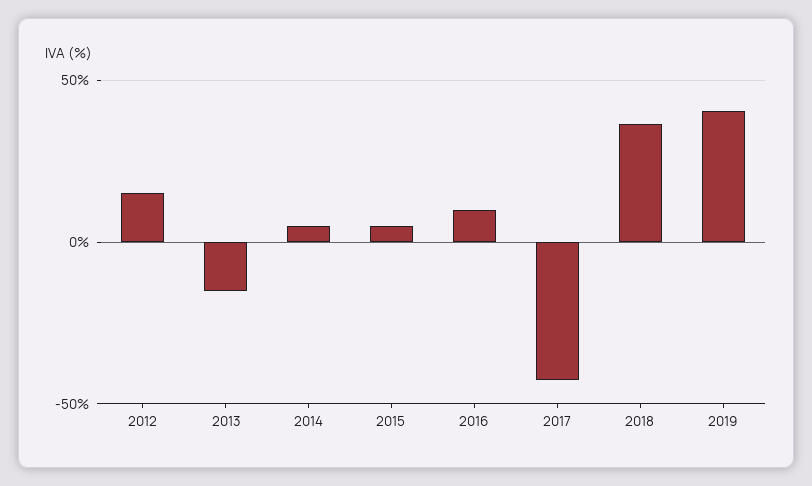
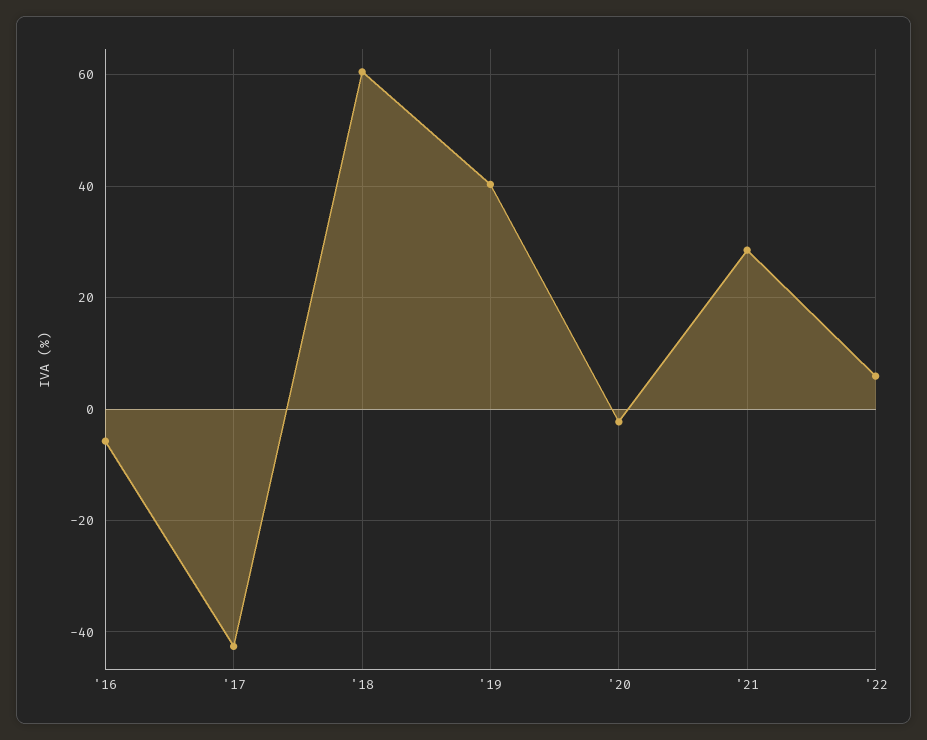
2012: 15 -> none
2013: -15 -> none
2014: 5 -> none
2015: 5 -> none
2016: 10 -> -6
2018: 35 -> 60
'20: none -> -2
'21: none -> 28
'22: none -> 6

